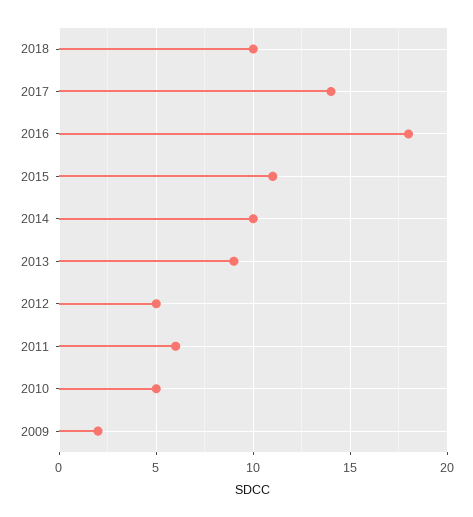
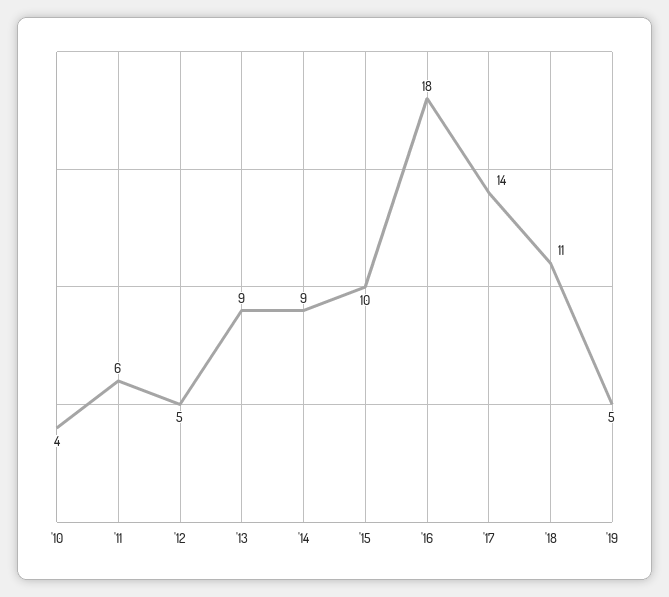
2018: 10 -> 11
2015: 11 -> 10
2014: 10 -> 9
2010: 5 -> 4
2009: 2 -> none
'19: none -> 5

